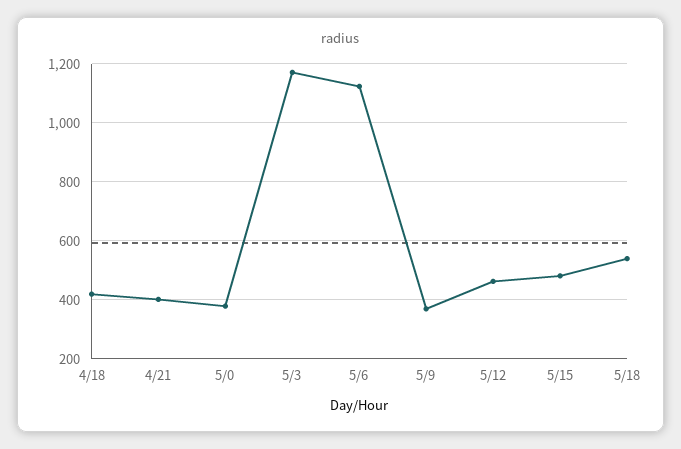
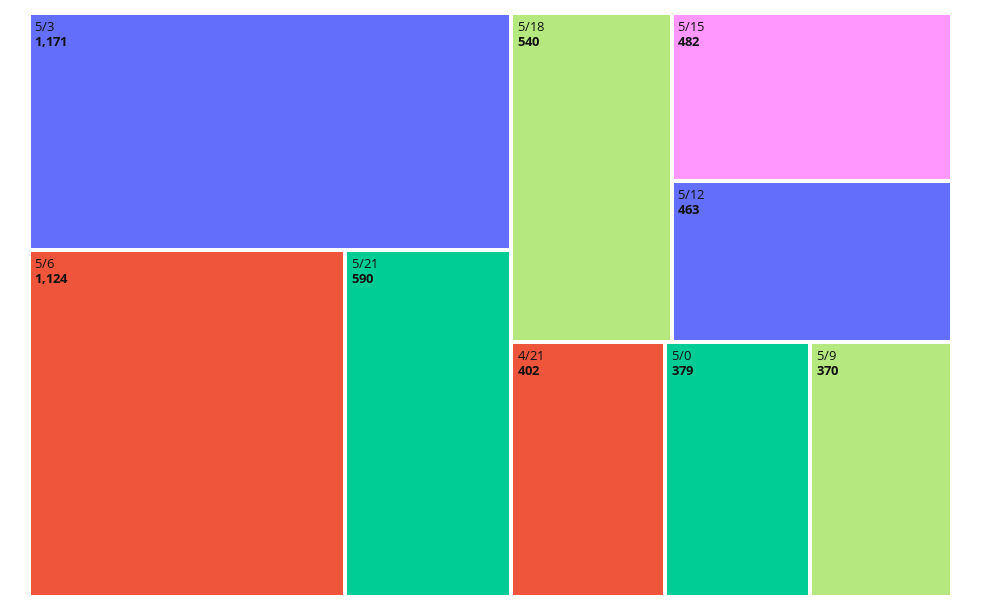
4/18: 425 -> none
5/21: none -> 590

